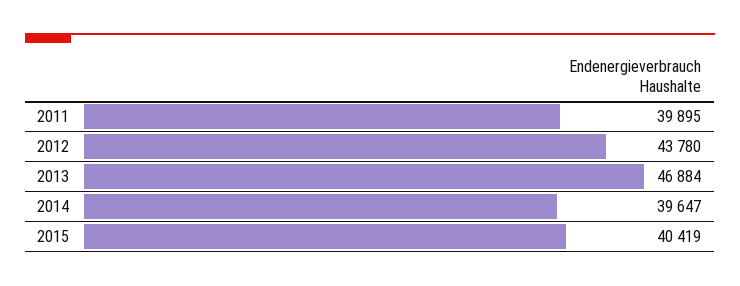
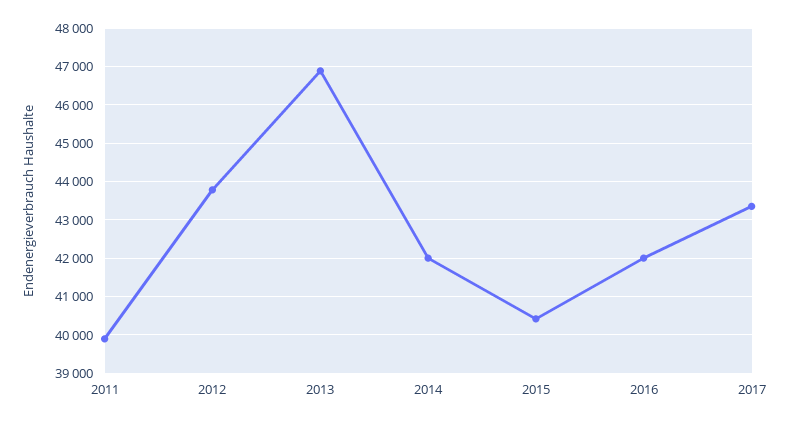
2014: 39647 -> 42000
2016: none -> 42000
2017: none -> 43400

